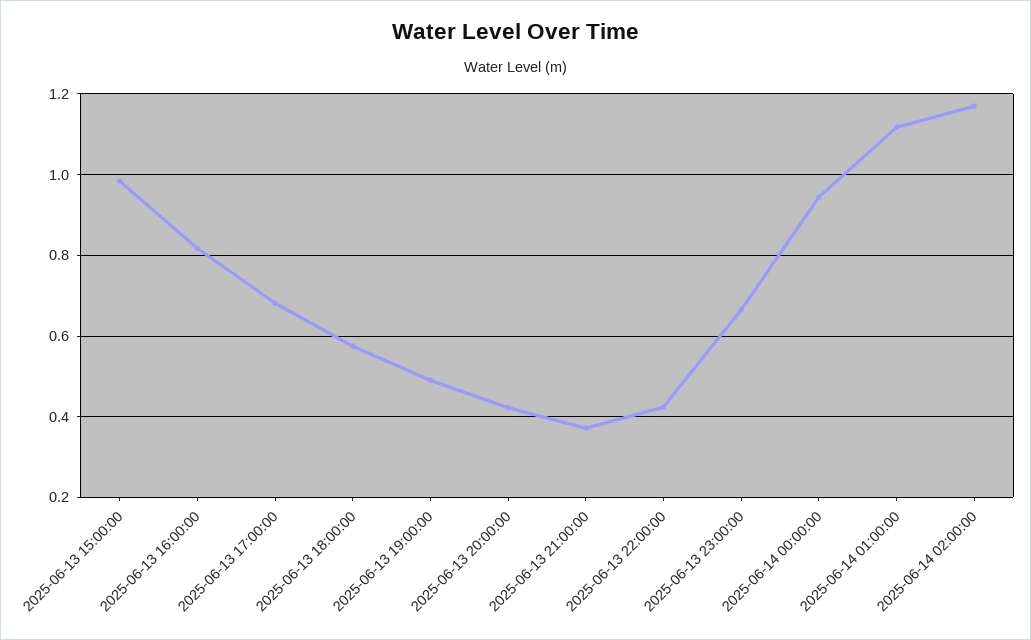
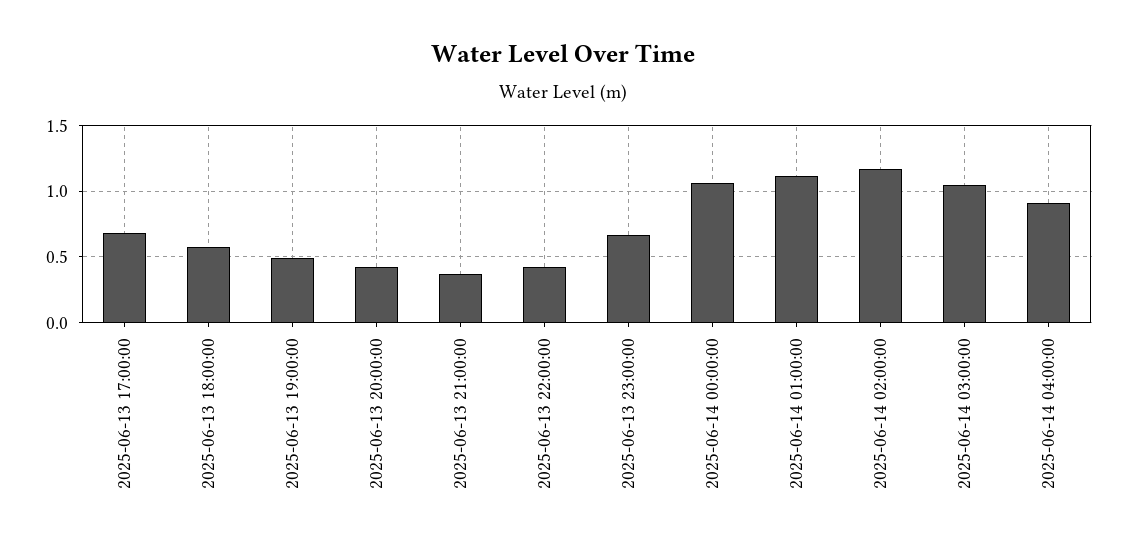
2025-06-13 15:00:00: 0.98 -> none
2025-06-13 16:00:00: 0.82 -> none
2025-06-14 00:00:00: 0.94 -> 1.05
2025-06-14 03:00:00: none -> 1.05
2025-06-14 04:00:00: none -> 0.9

